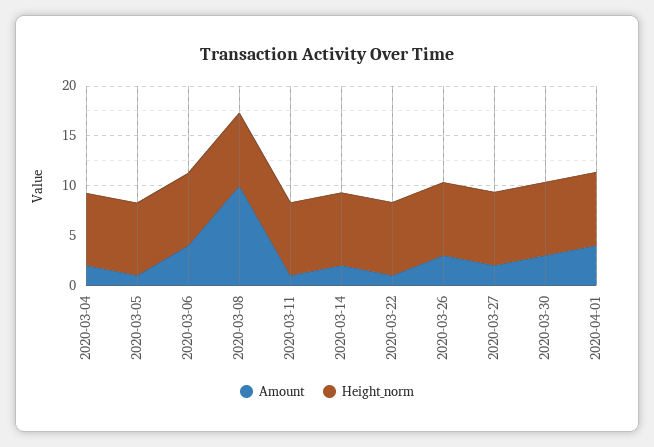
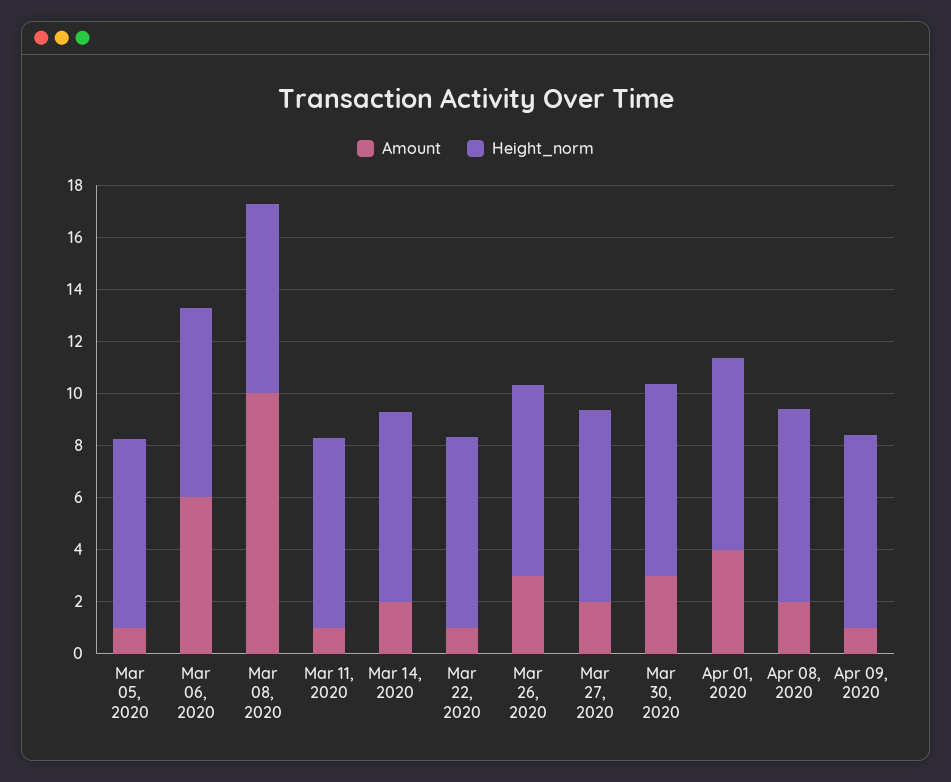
Amount, 2020-03-04: 2 -> none
Height_norm, 2020-03-04: 7 -> none
Amount, 2020-03-06: 4 -> 6
Amount, Apr 08, 2020: none -> 2
Height_norm, Apr 08, 2020: none -> 7.5
Amount, Apr 09, 2020: none -> 1
Height_norm, Apr 09, 2020: none -> 7.5

